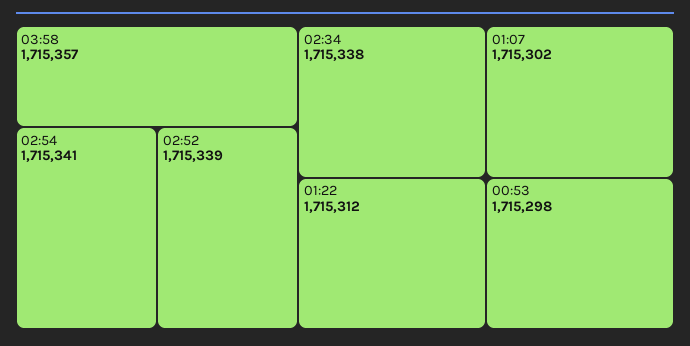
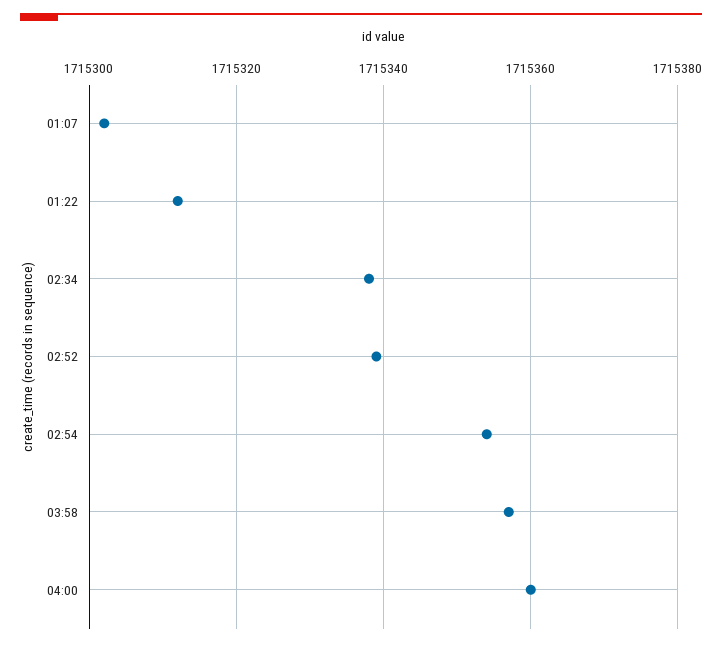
02:54: 1715341 -> 1715355
00:53: 1715298 -> none
04:00: none -> 1715360

